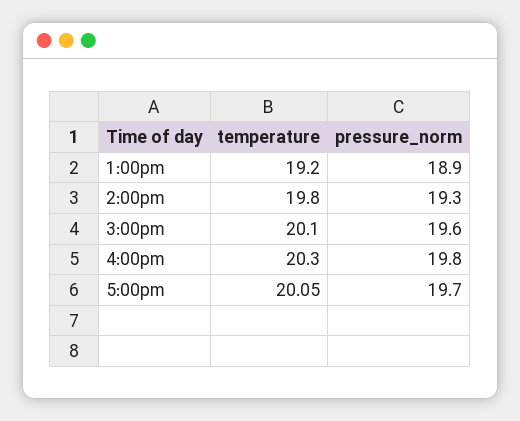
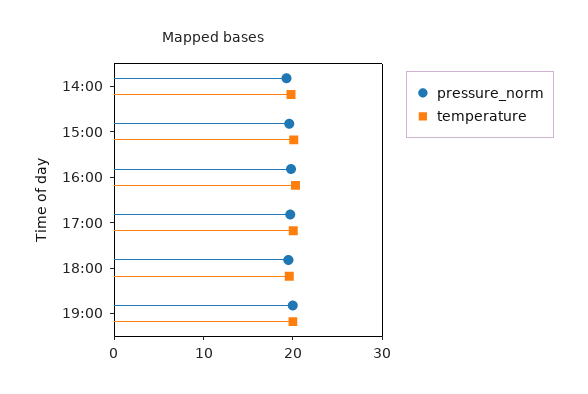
temperature, 1:00pm: 19.2 -> none
pressure_norm, 1:00pm: 18.9 -> none
pressure_norm, 18:00: none -> 20
temperature, 18:00: none -> 20
pressure_norm, 19:00: none -> 20
temperature, 19:00: none -> 20

